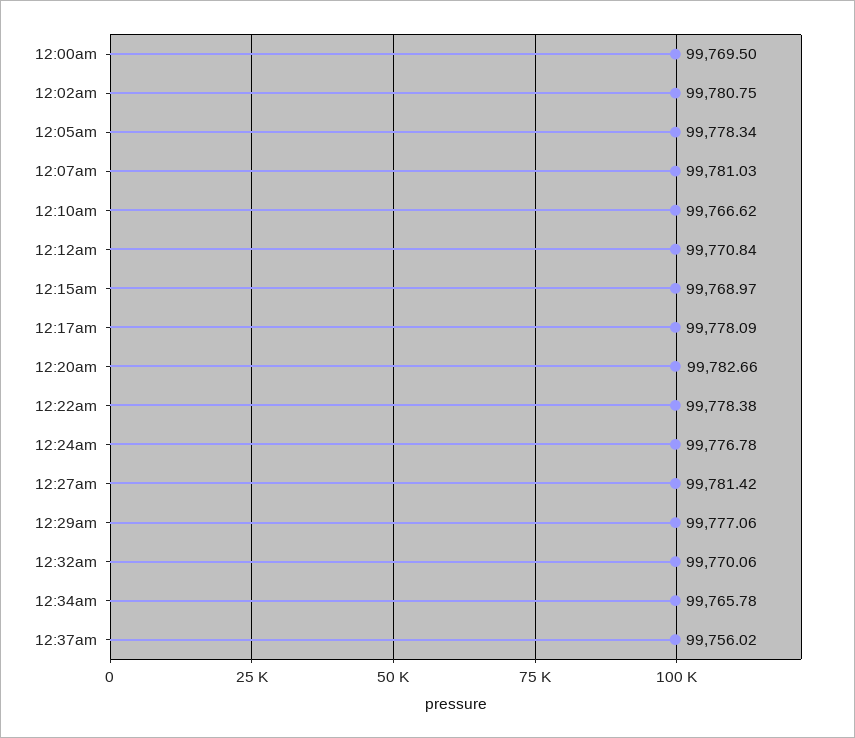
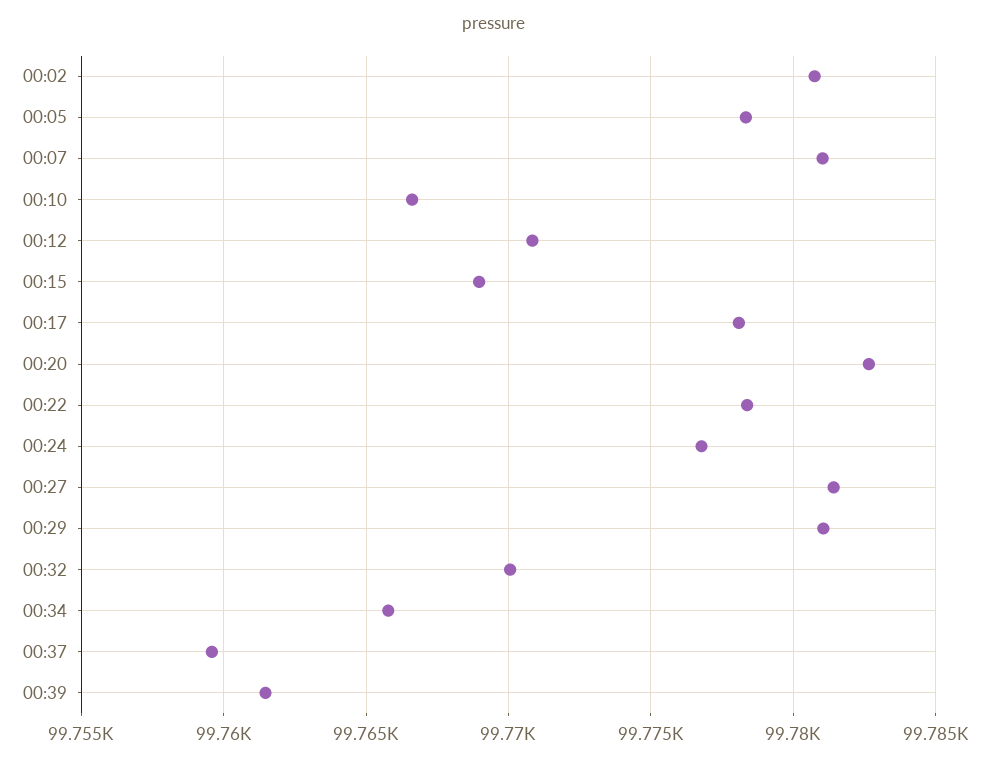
12:00am: 99769.5 -> none
12:29am: 99777.06 -> 99781
12:37am: 99756.02 -> 99759.5
00:39: none -> 99761.5

